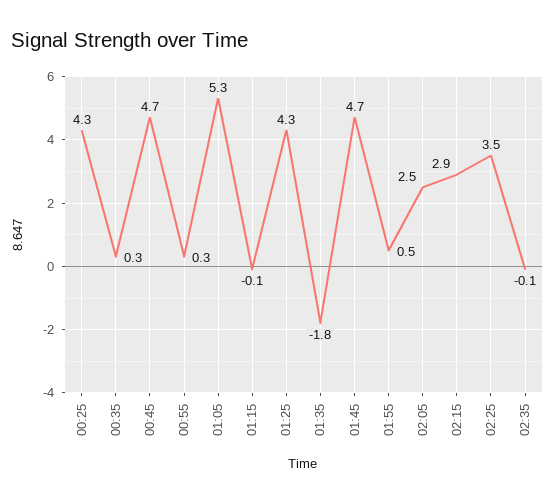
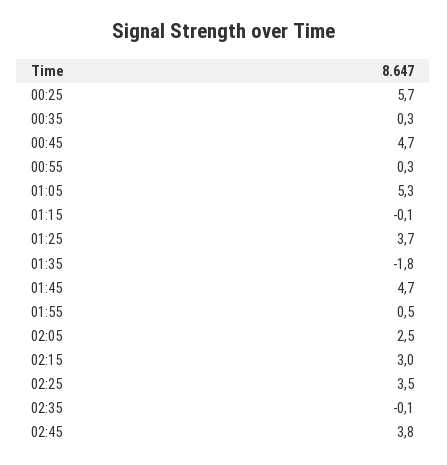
00:25: 4.3 -> 5.7
01:25: 4.3 -> 3.7
02:15: 2.9 -> 3
02:45: none -> 3.8

